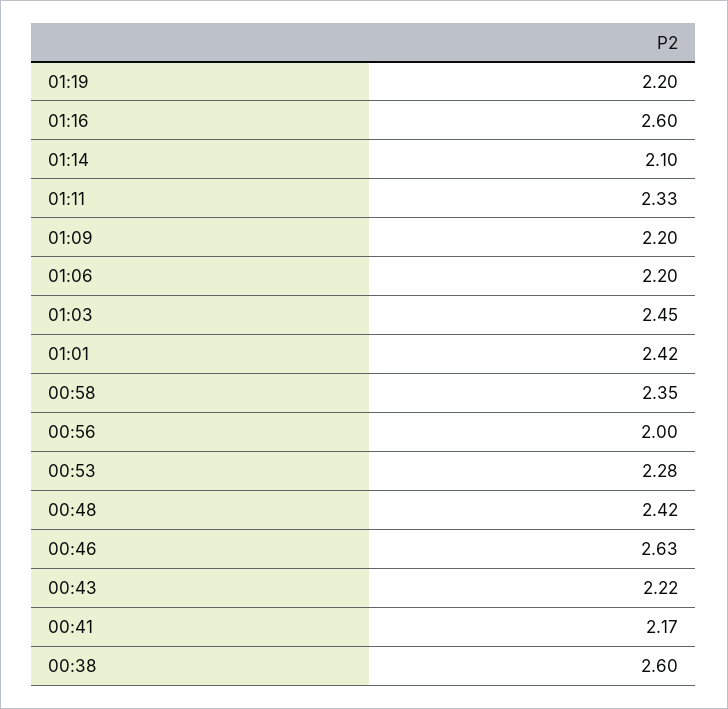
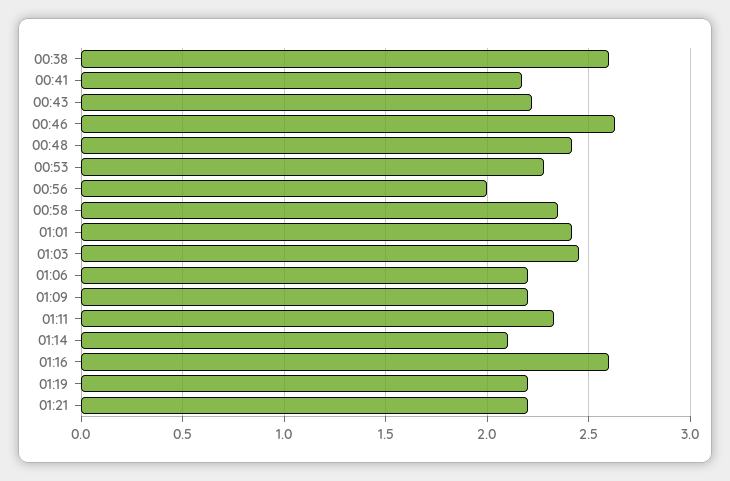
01:21: none -> 2.2

